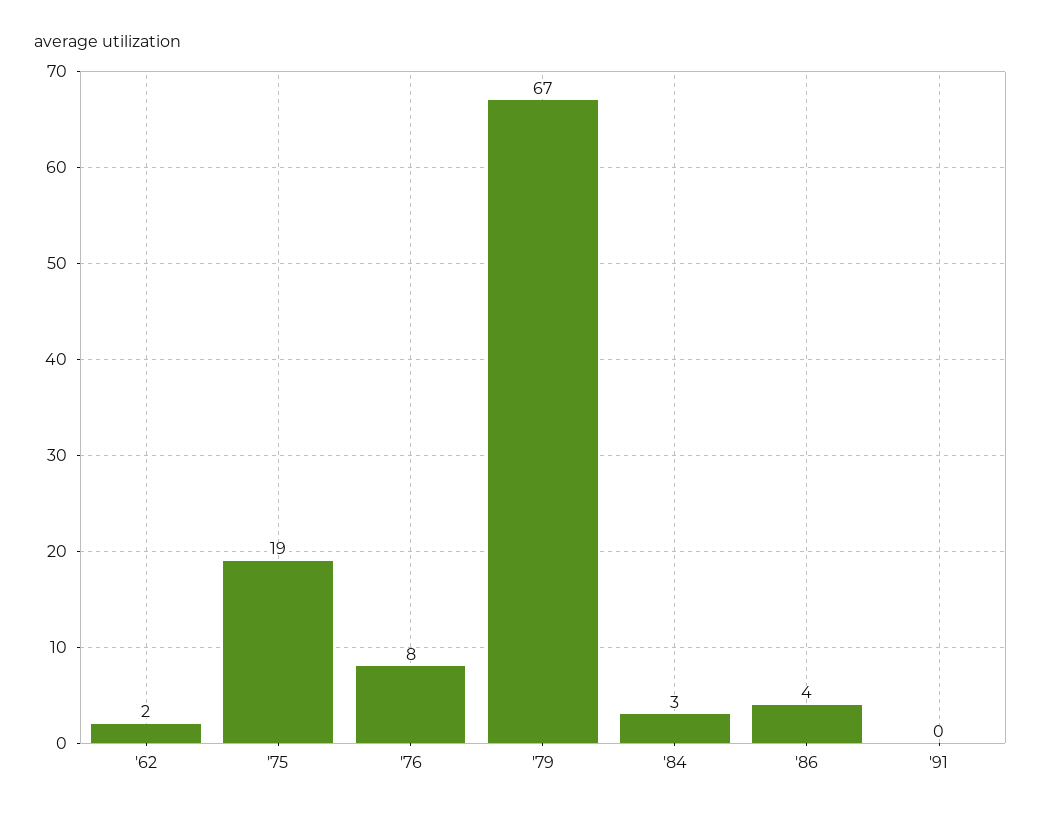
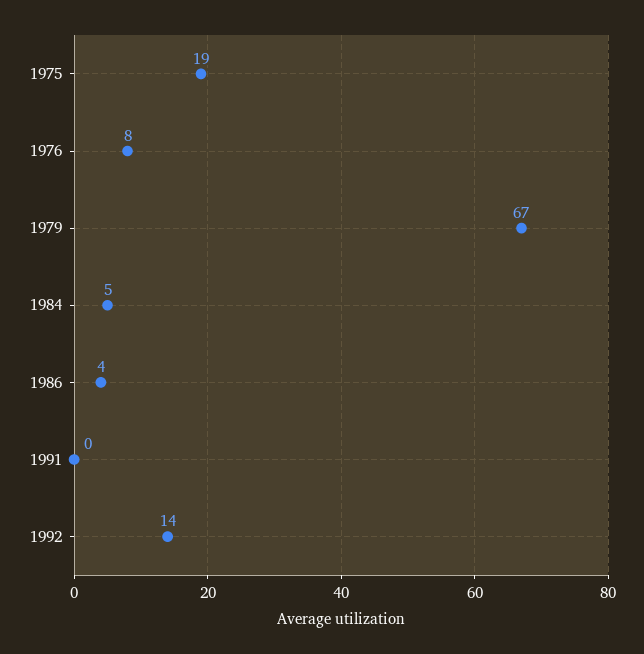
'62: 2 -> none
'84: 3 -> 5
1992: none -> 14

